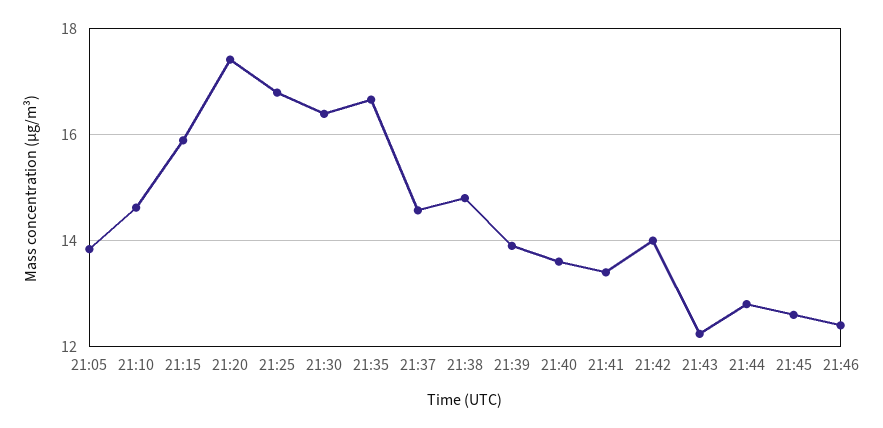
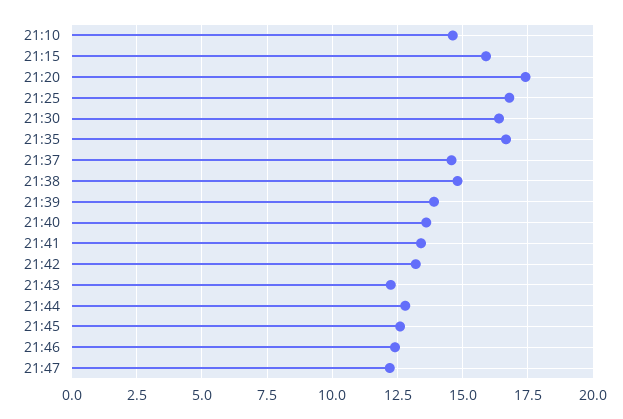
21:05: 13.8 -> none
21:42: 14 -> 13.25
21:47: none -> 12.25

